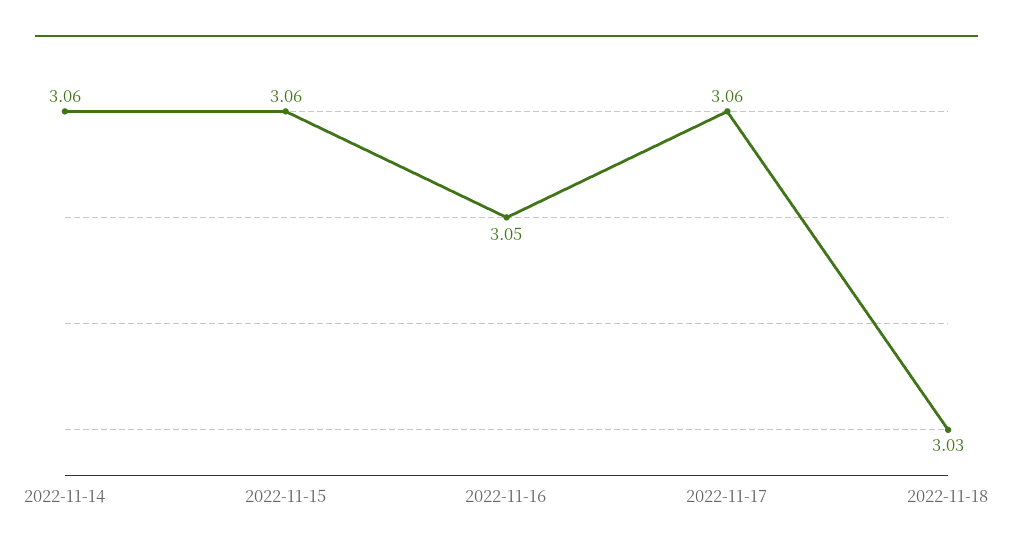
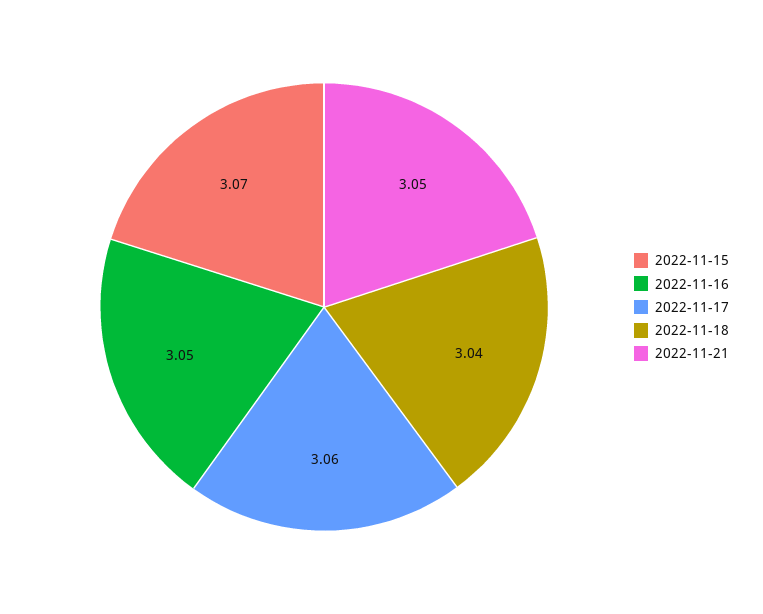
2022-11-14: 3.06 -> none
2022-11-15: 3.06 -> 3.07
2022-11-18: 3.03 -> 3.04
2022-11-21: none -> 3.05

